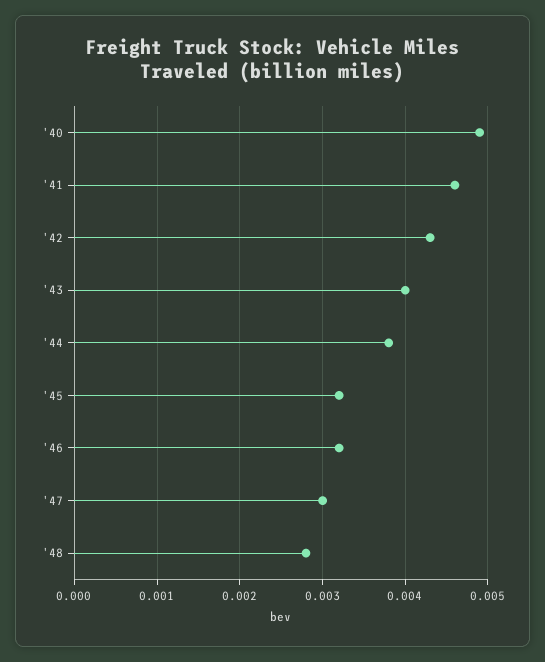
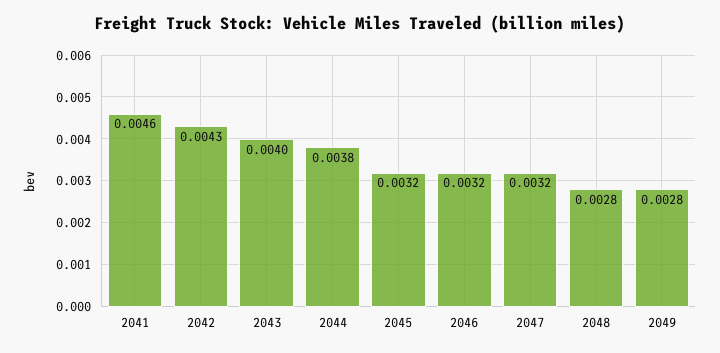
'40: 0.0049 -> none
'47: 0.003 -> 0.0032
2049: none -> 0.0028

